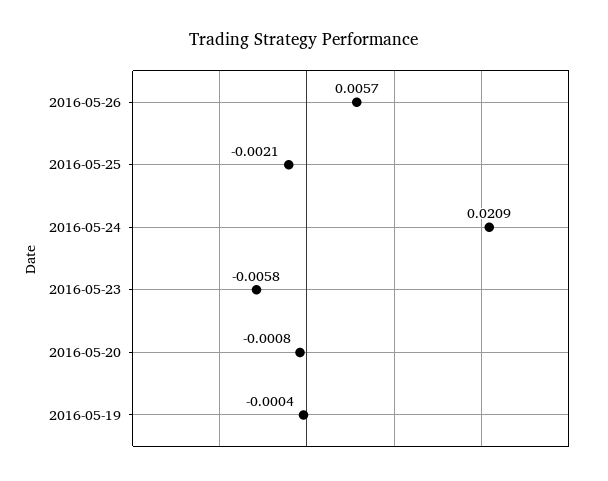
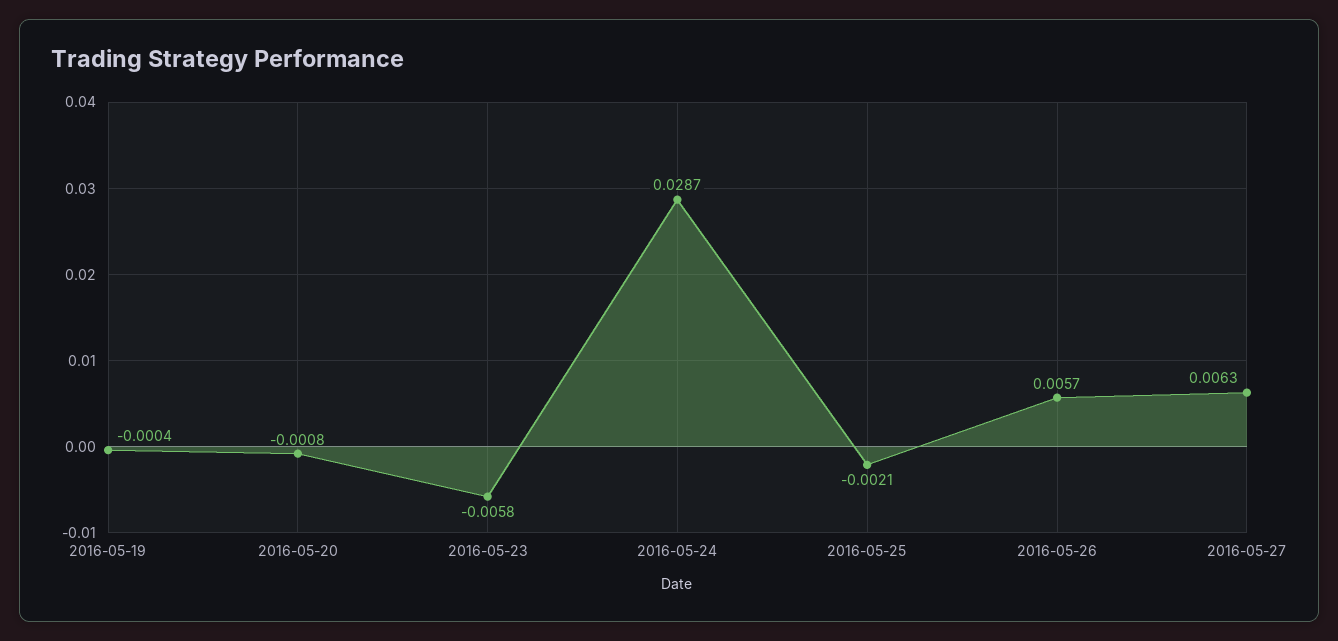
2016-05-24: 0.0209 -> 0.0287
2016-05-27: none -> 0.0063

